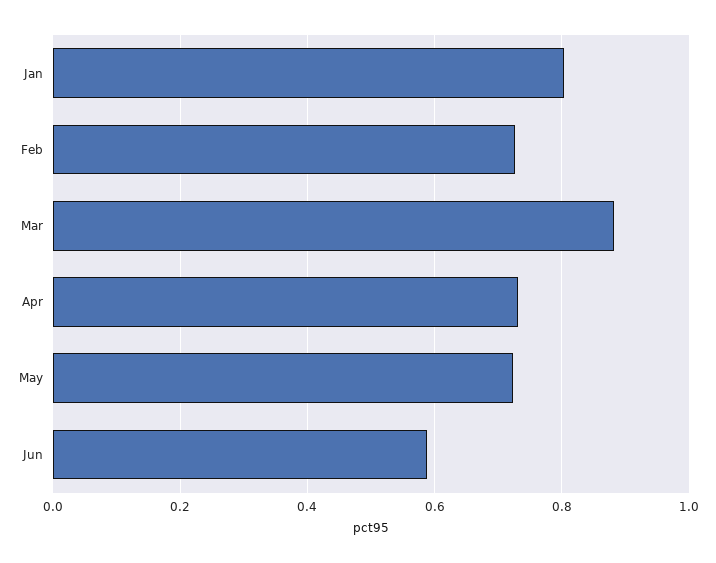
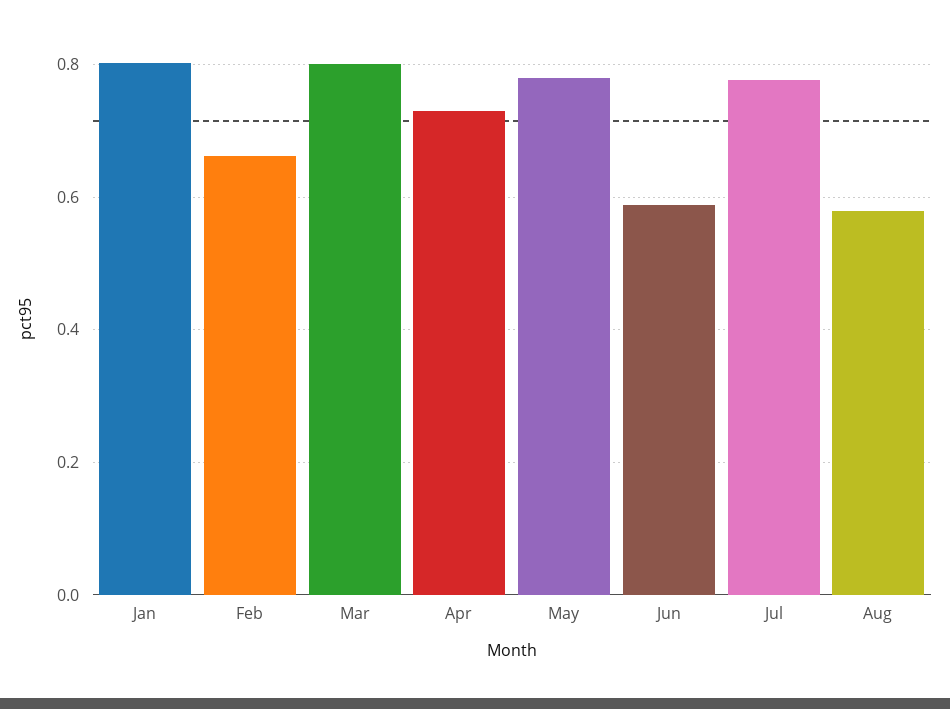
Feb: 0.72 -> 0.66
Mar: 0.88 -> 0.8
May: 0.72 -> 0.78
Jul: none -> 0.78
Aug: none -> 0.58

